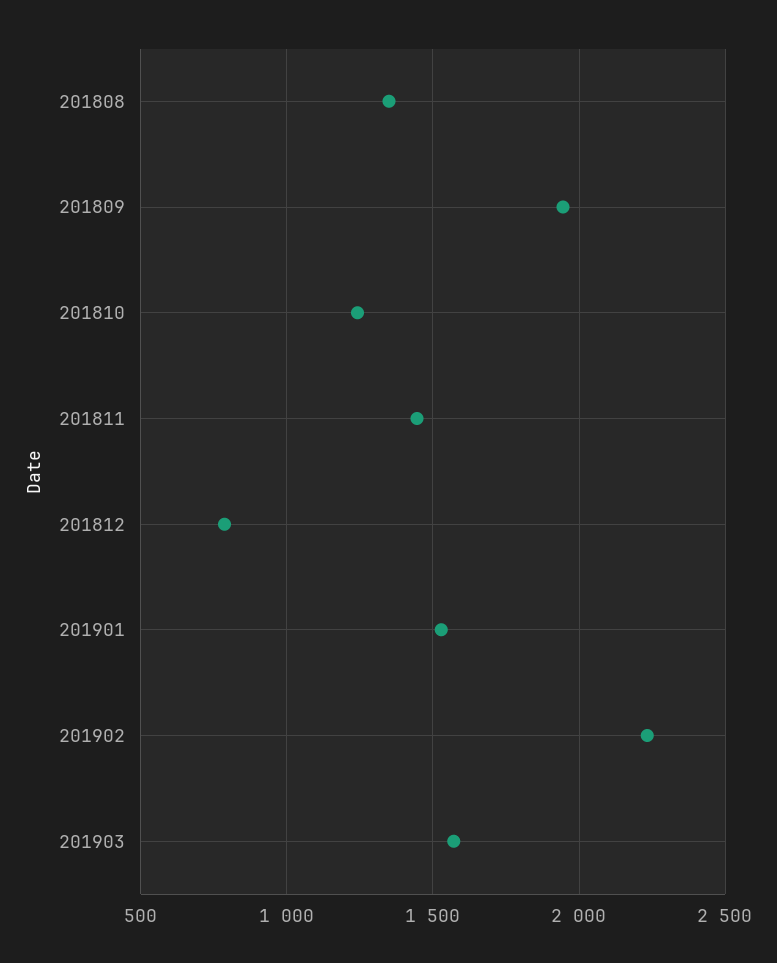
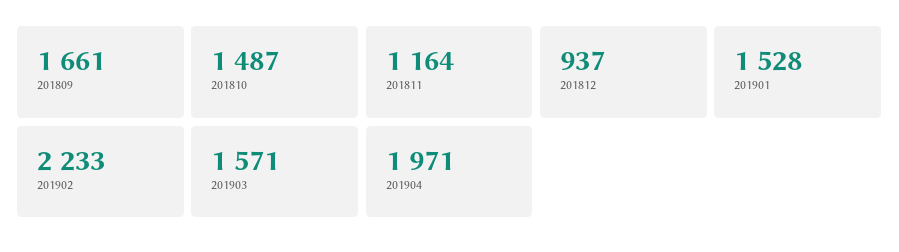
201808: 1350 -> none
201809: 1950 -> 1661
201810: 1250 -> 1487
201811: 1450 -> 1164
201812: 800 -> 937
201904: none -> 1971

